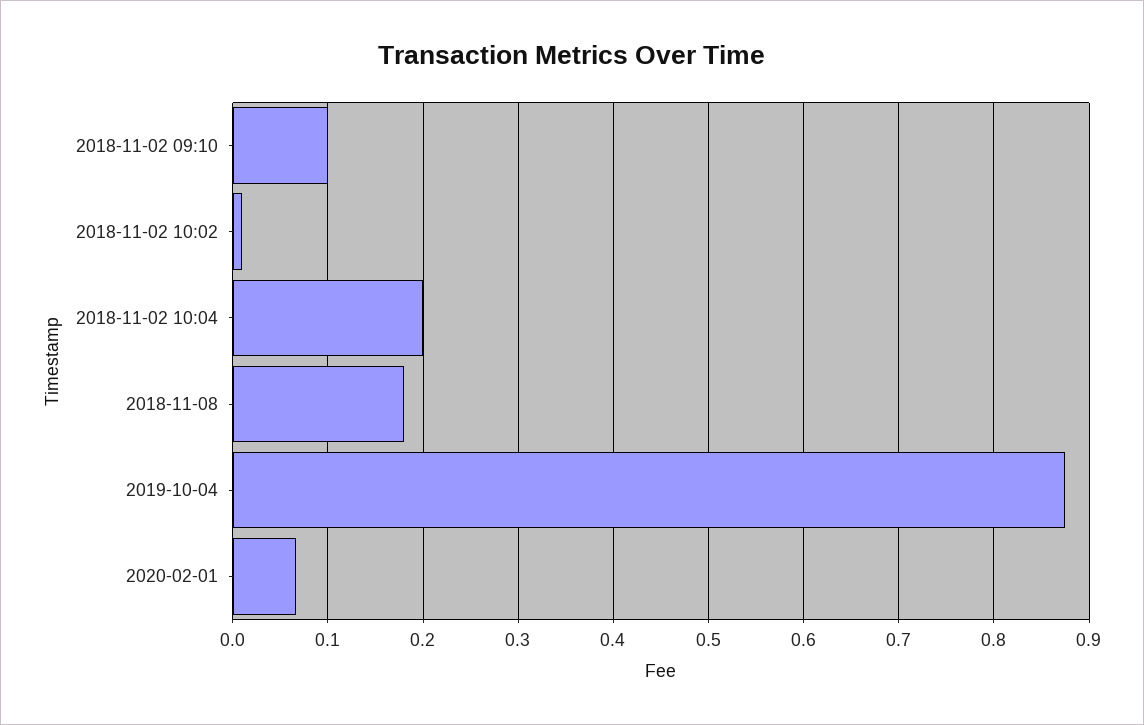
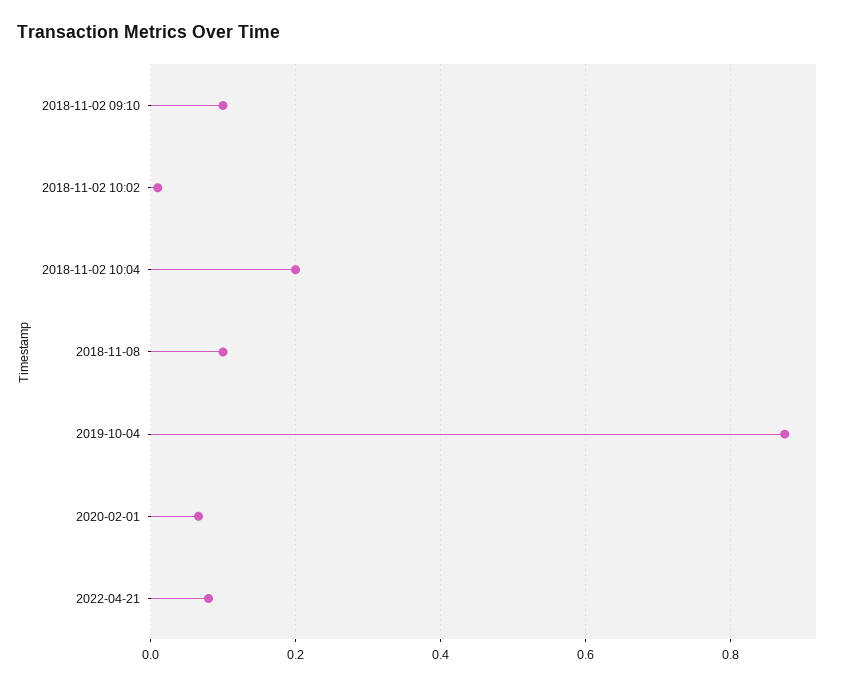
2018-11-08: 0.18 -> 0.1
2022-04-21: none -> 0.08

